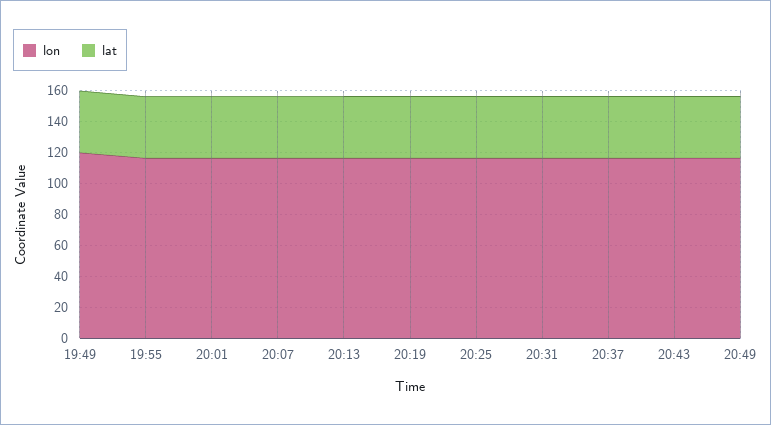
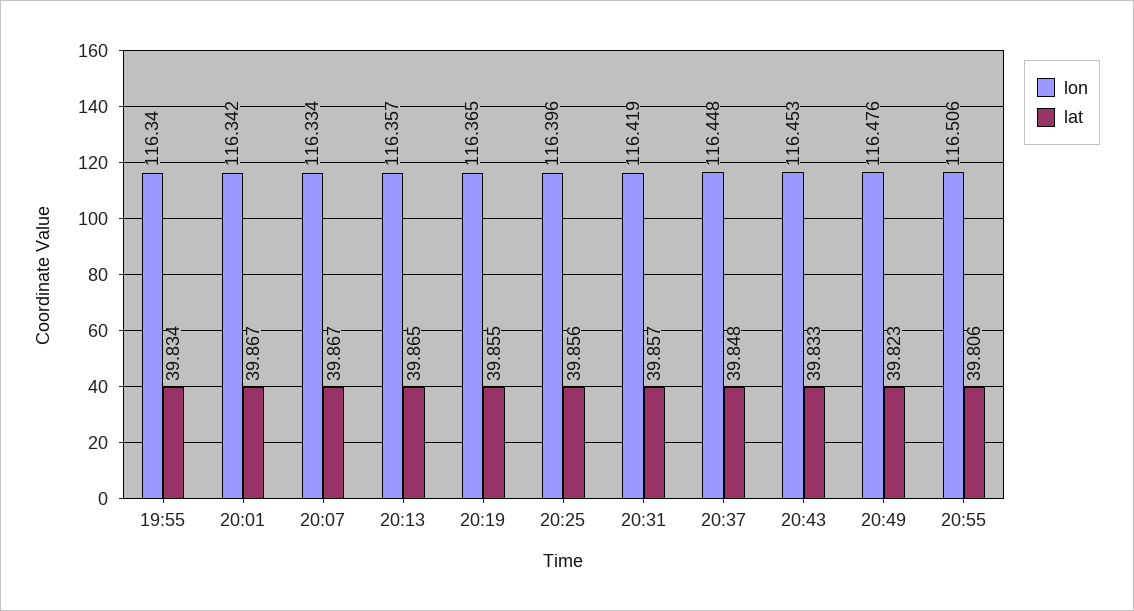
lon, 19:49: 120 -> none
lat, 19:49: 40 -> none
lon, 20:55: none -> 116.506
lat, 20:55: none -> 39.806

